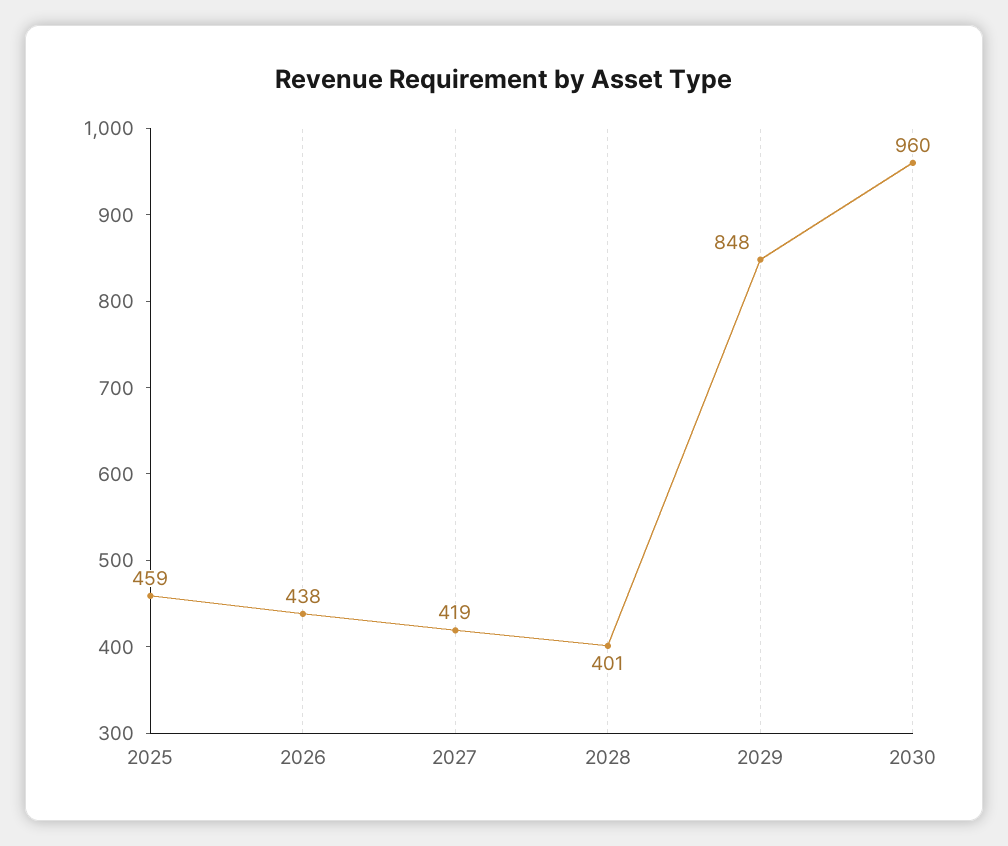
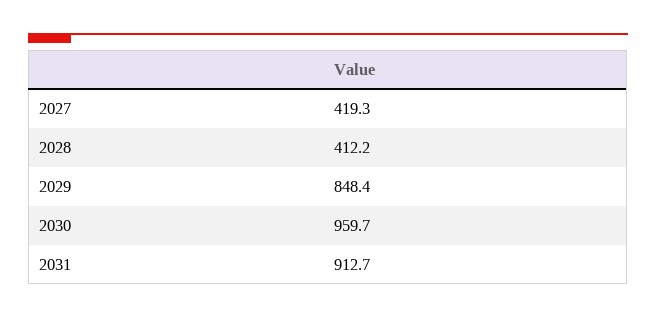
2025: 459 -> none
2026: 438 -> none
2028: 401 -> 412.2
2031: none -> 912.7

